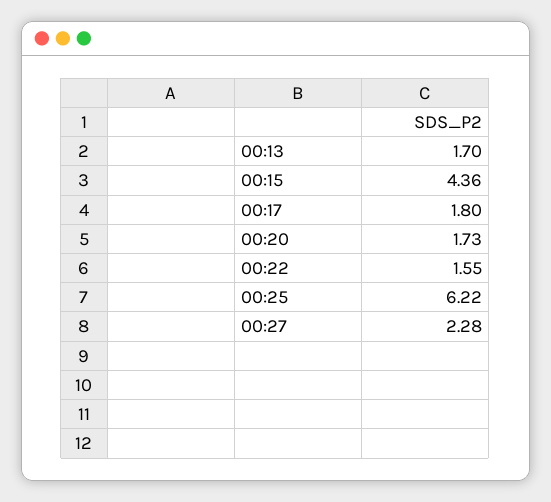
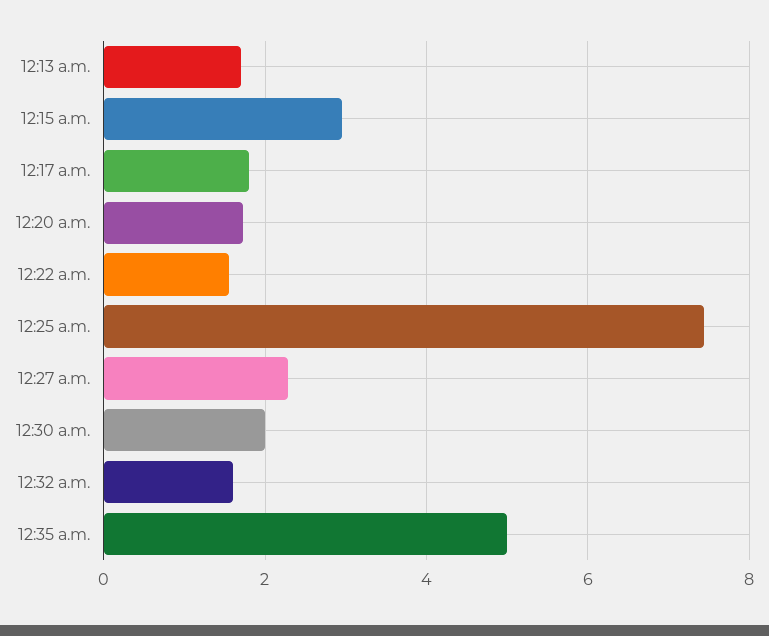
00:15: 4.36 -> 3
00:25: 6.22 -> 7.4
12:30 a.m.: none -> 2
12:32 a.m.: none -> 1.6
12:35 a.m.: none -> 5

